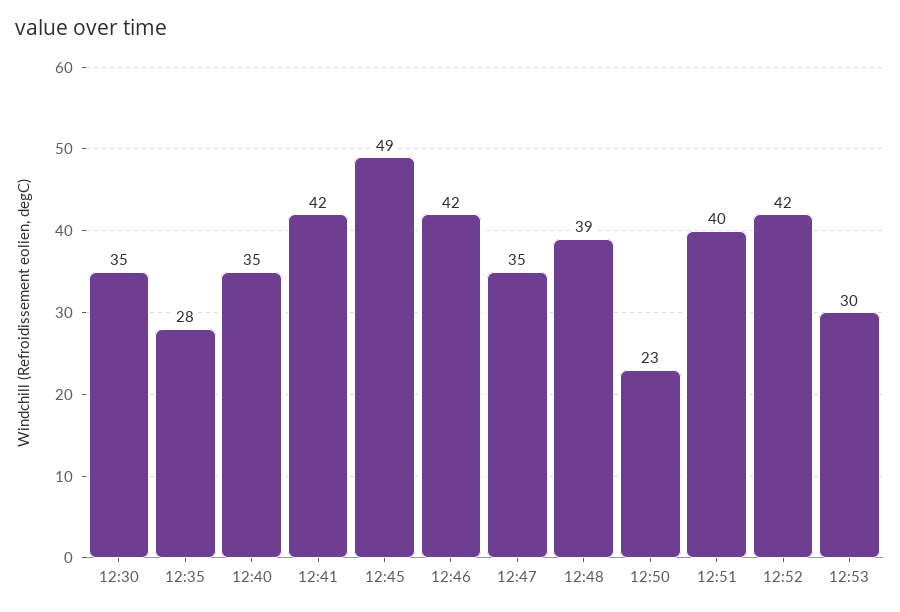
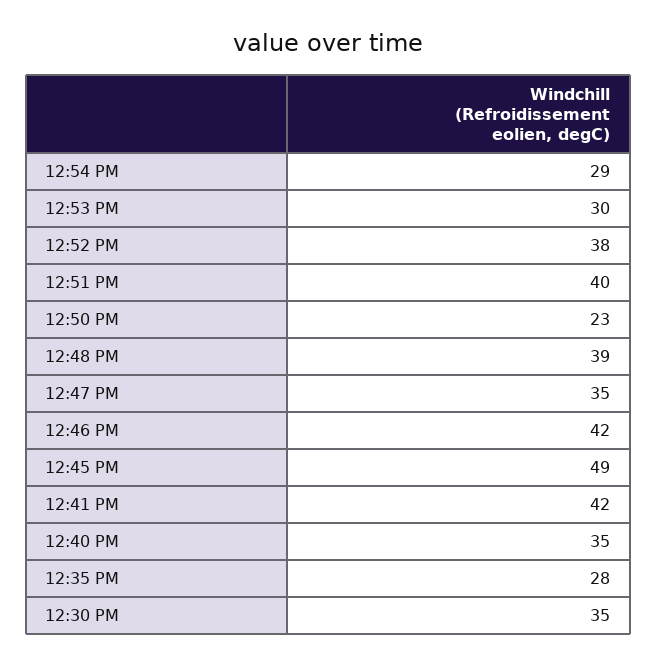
12:52: 42 -> 38
12:54 PM: none -> 29

